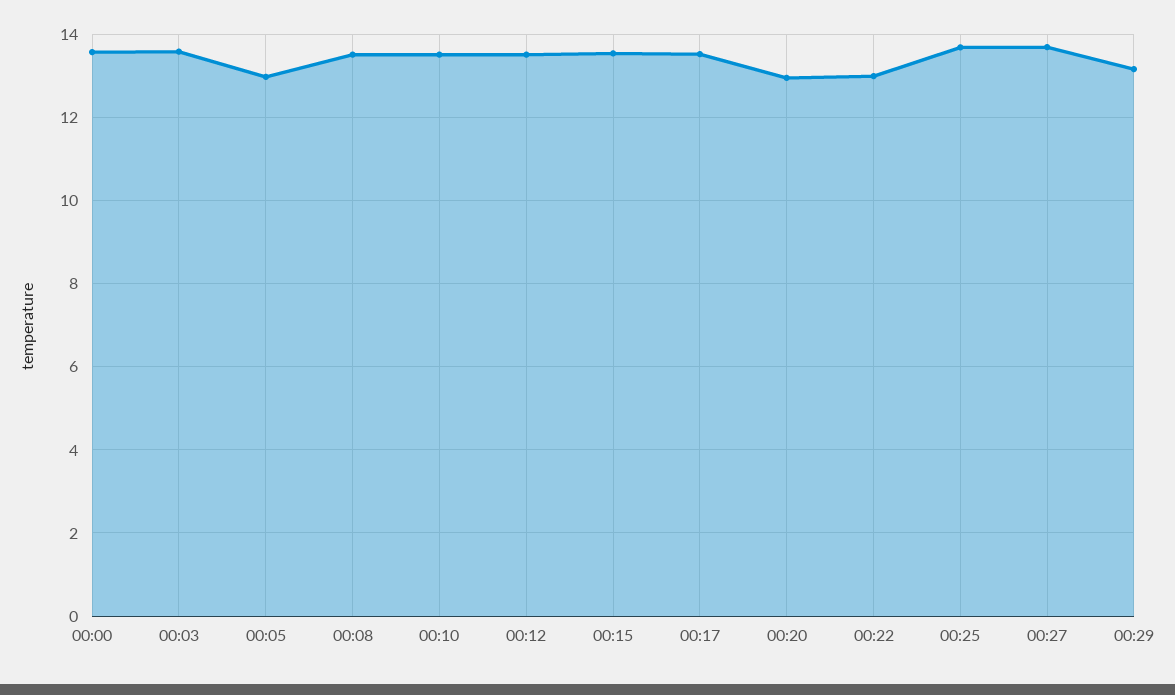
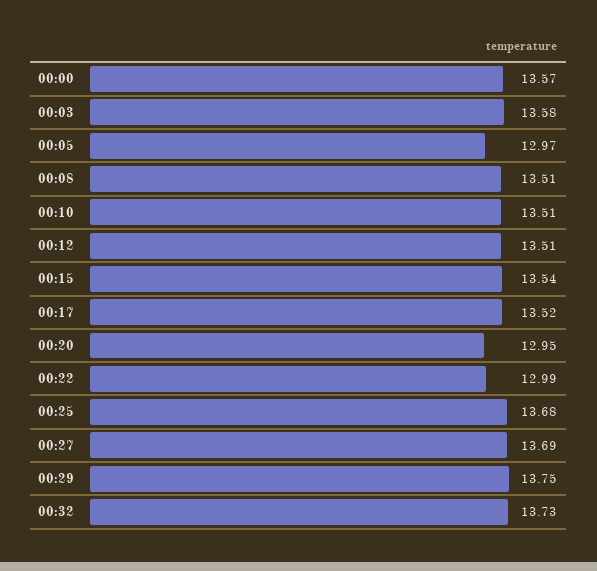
00:29: 13.2 -> 13.75
00:32: none -> 13.73

